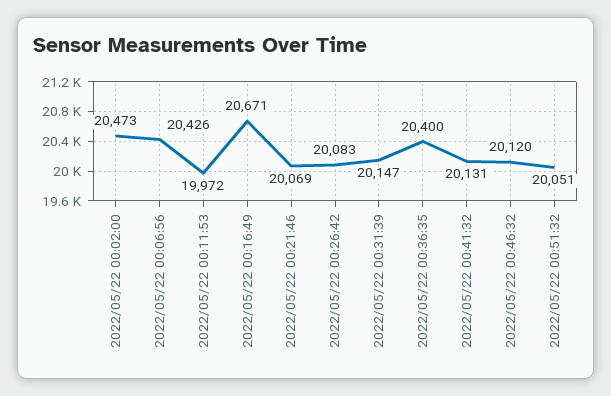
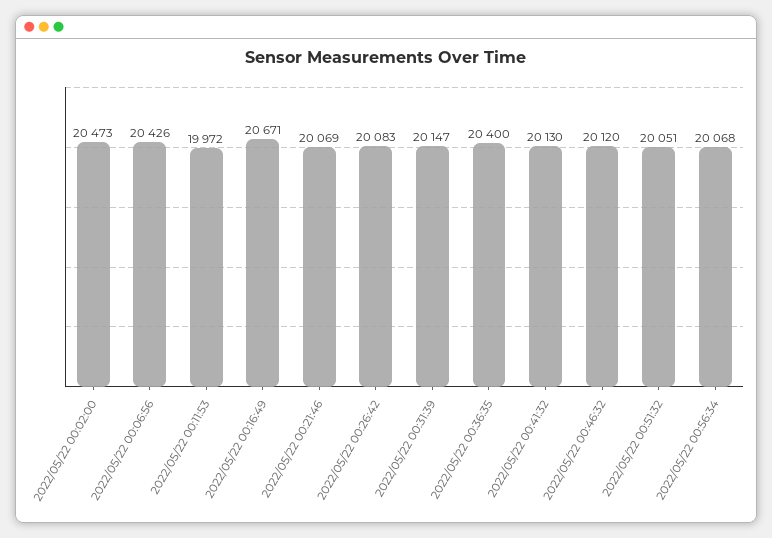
2022/05/22 00:41:32: 20131 -> 20130
2022/05/22 00:56:34: none -> 20068

